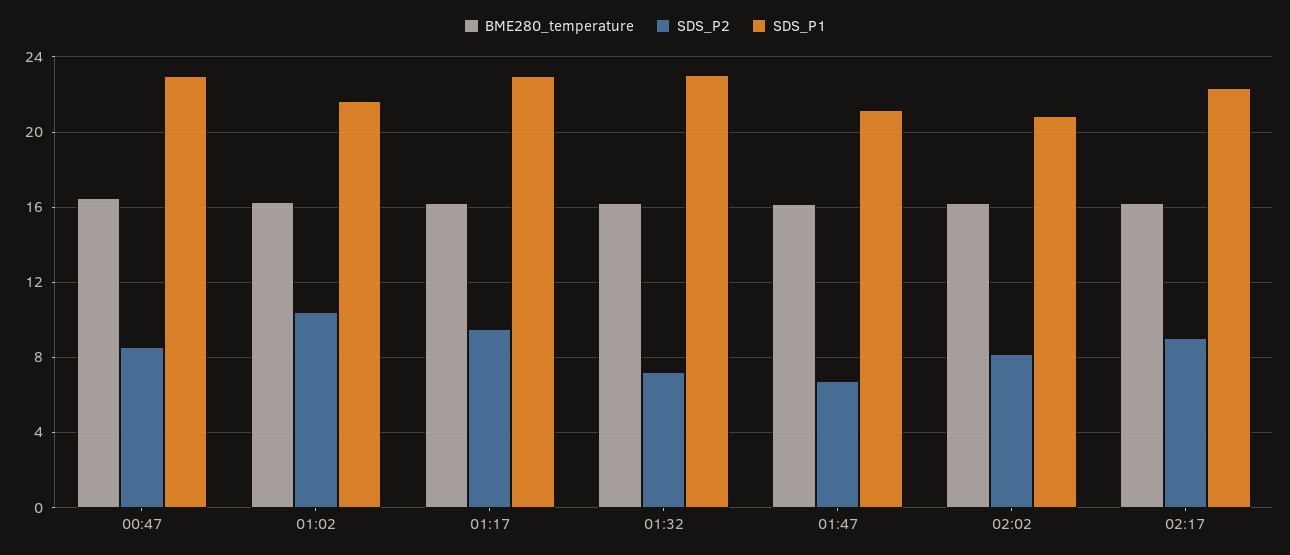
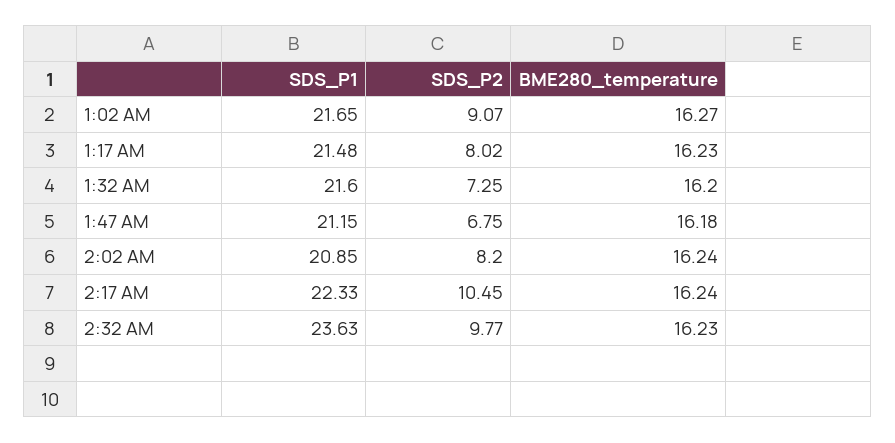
BME280_temperature, 00:47: 16.5 -> none
SDS_P2, 00:47: 8.5 -> none
SDS_P1, 00:47: 23 -> none
SDS_P2, 01:02: 10.5 -> 9.07
SDS_P2, 01:17: 9.5 -> 8.02
SDS_P1, 01:17: 23 -> 21.48
SDS_P1, 01:32: 23 -> 21.6
SDS_P2, 02:17: 9 -> 10.45
SDS_P1, 2:32 AM: none -> 23.63
SDS_P2, 2:32 AM: none -> 9.77
BME280_temperature, 2:32 AM: none -> 16.23

